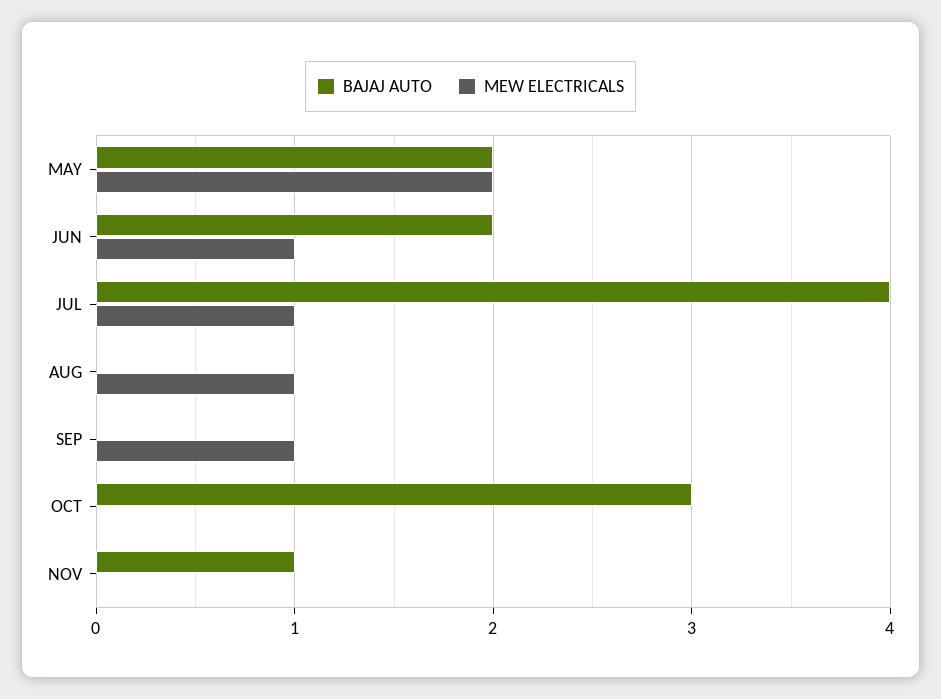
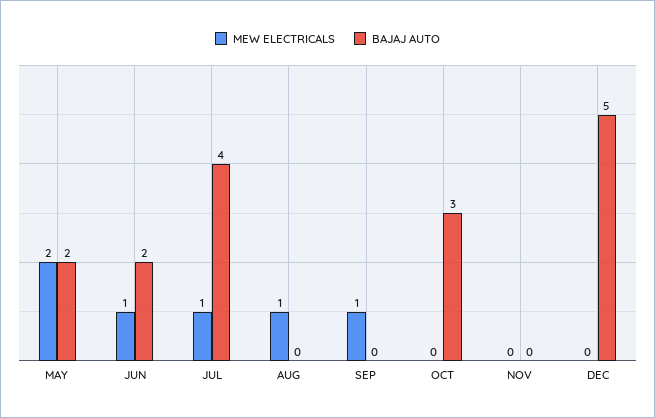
BAJAJ AUTO, NOV: 1 -> 0
MEW ELECTRICALS, DEC: none -> 0
BAJAJ AUTO, DEC: none -> 5

